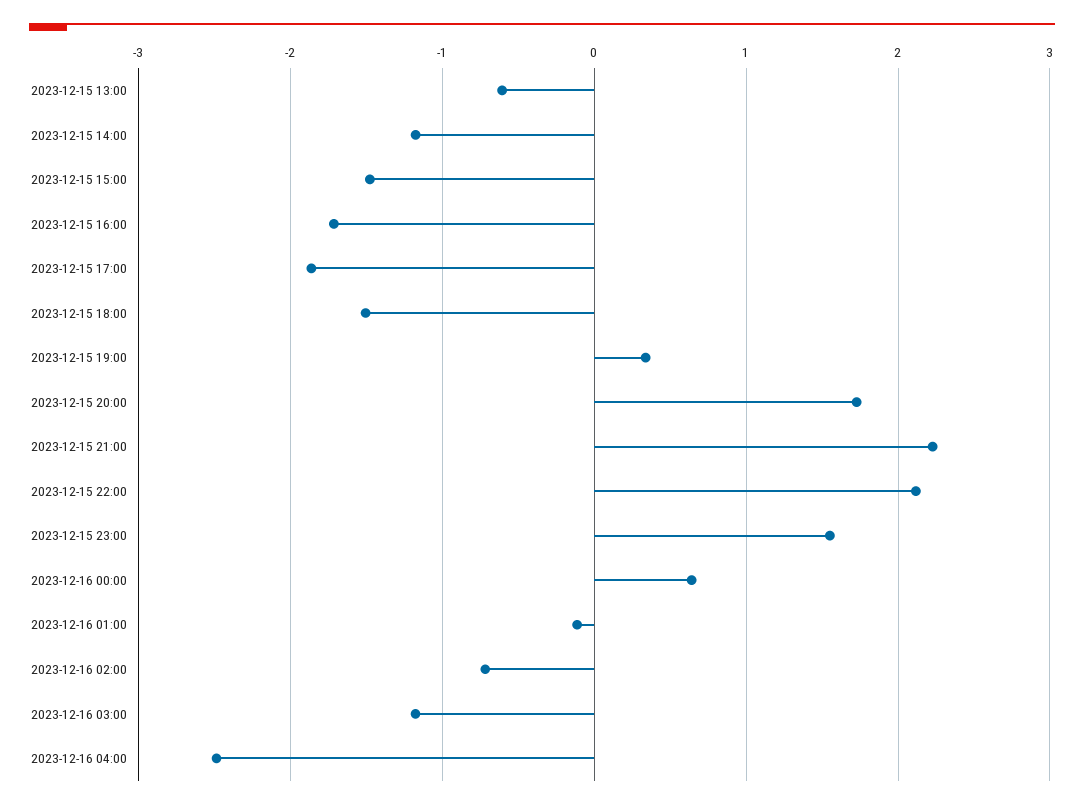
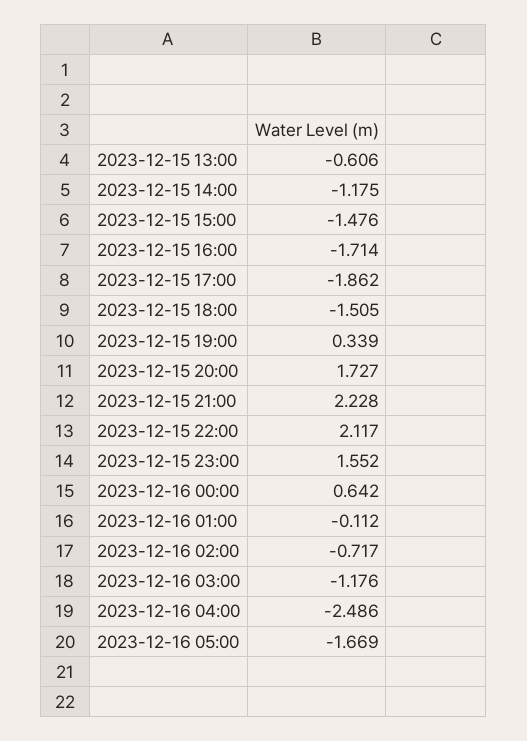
2023-12-16 05:00: none -> -1.669

